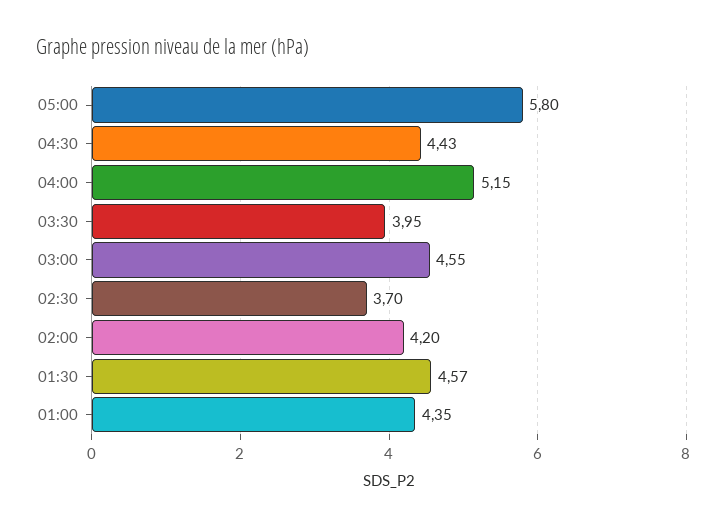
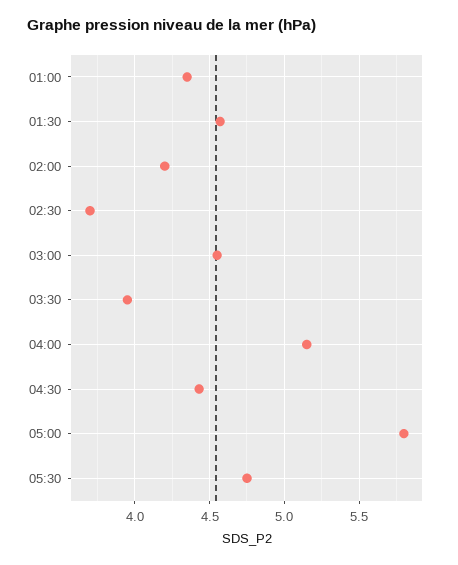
05:30: none -> 4.75

